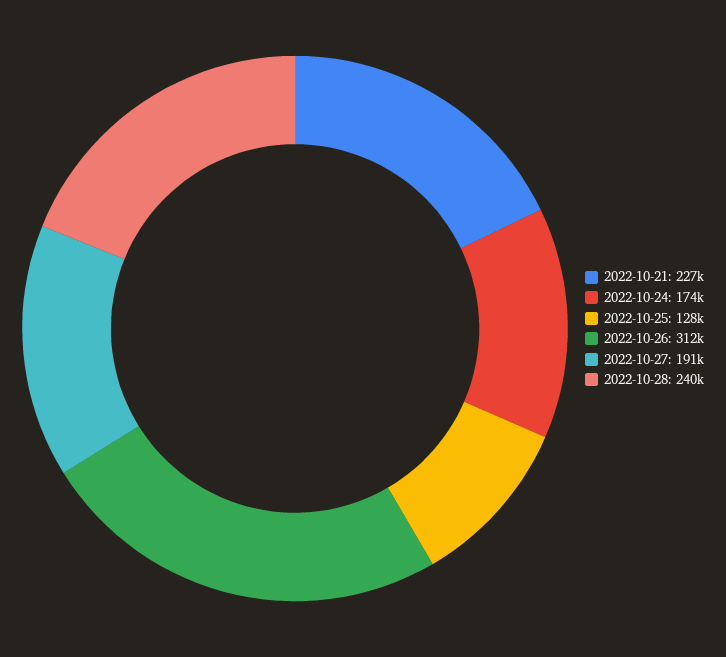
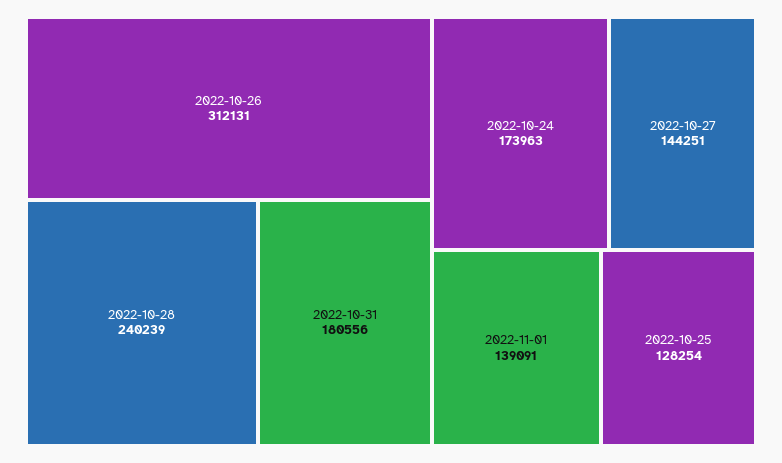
2022-10-21: 227000 -> none
2022-10-27: 191000 -> 144251
2022-10-31: none -> 180556
2022-11-01: none -> 139091

